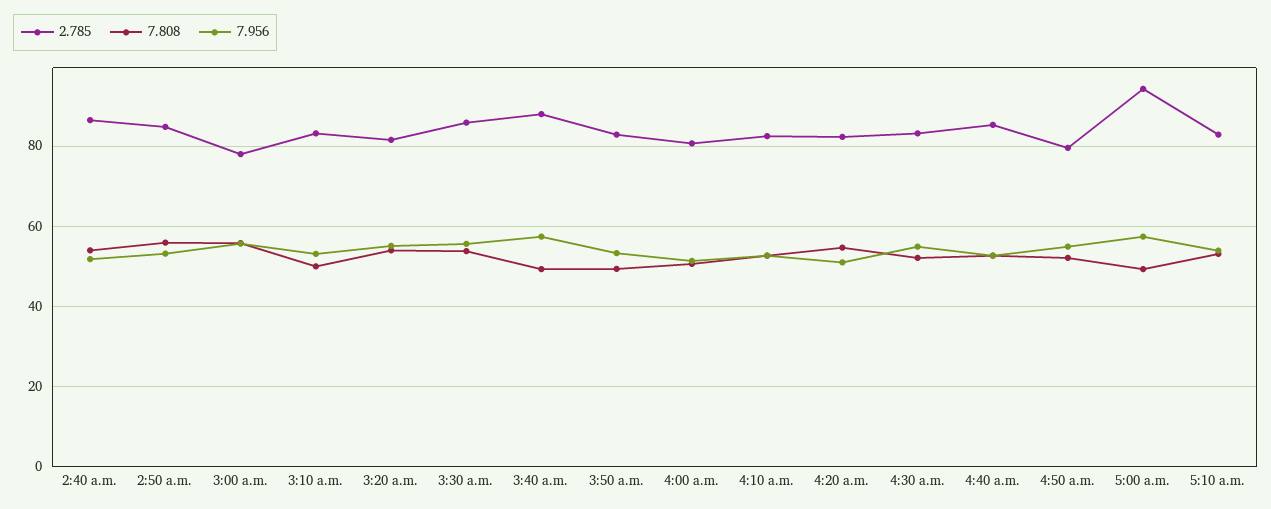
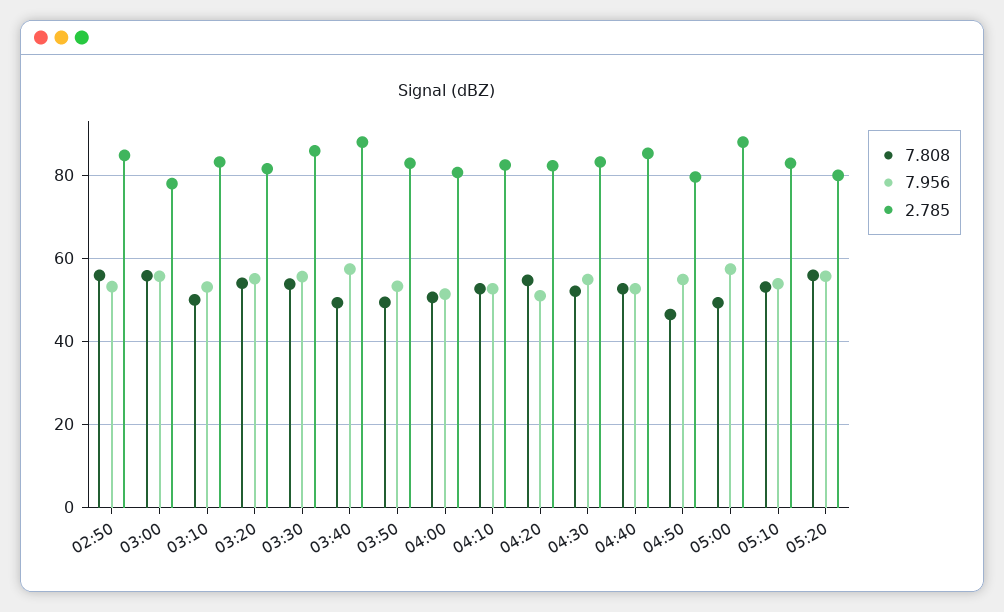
2.785, 2:40 a.m.: 86 -> none
7.808, 2:40 a.m.: 54 -> none
7.956, 2:40 a.m.: 52 -> none
7.808, 4:50 a.m.: 52 -> 46
2.785, 5:00 a.m.: 94 -> 88
7.808, 05:20: none -> 56
7.956, 05:20: none -> 56
2.785, 05:20: none -> 80

